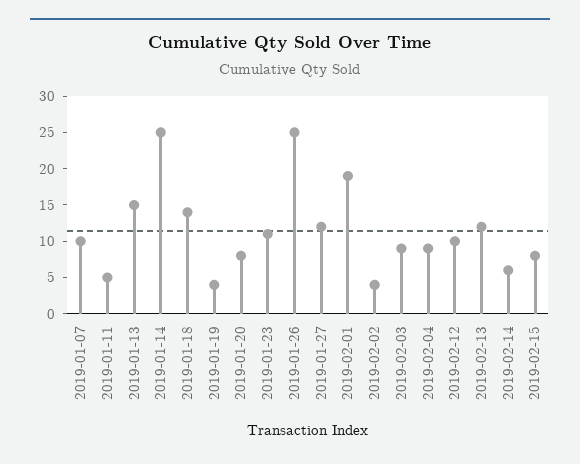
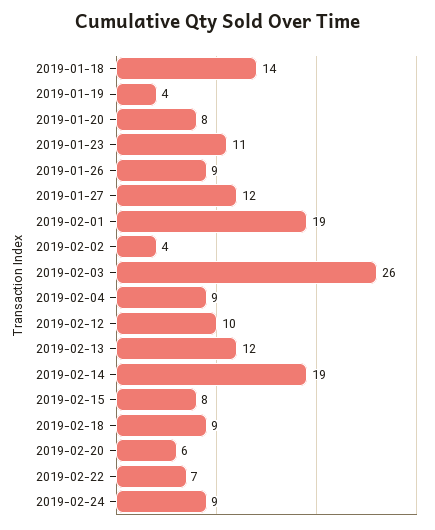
2019-01-07: 10 -> none
2019-01-11: 5 -> none
2019-01-13: 15 -> none
2019-01-14: 25 -> none
2019-01-26: 25 -> 9
2019-02-03: 10 -> 26
2019-02-14: 5 -> 19
2019-02-18: none -> 9
2019-02-20: none -> 6
2019-02-22: none -> 7
2019-02-24: none -> 9

